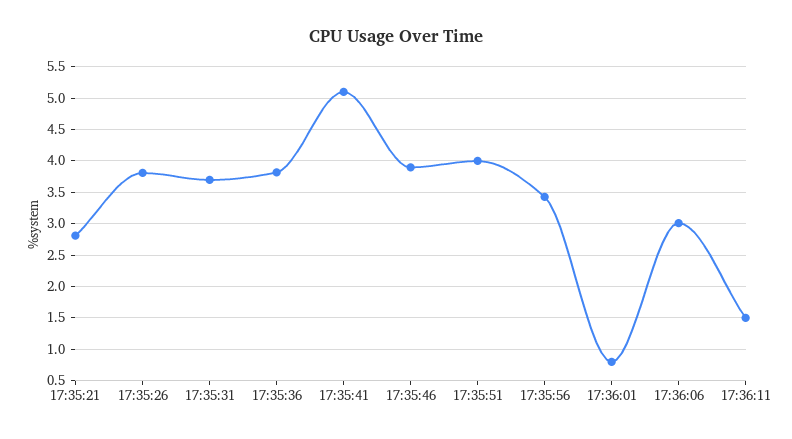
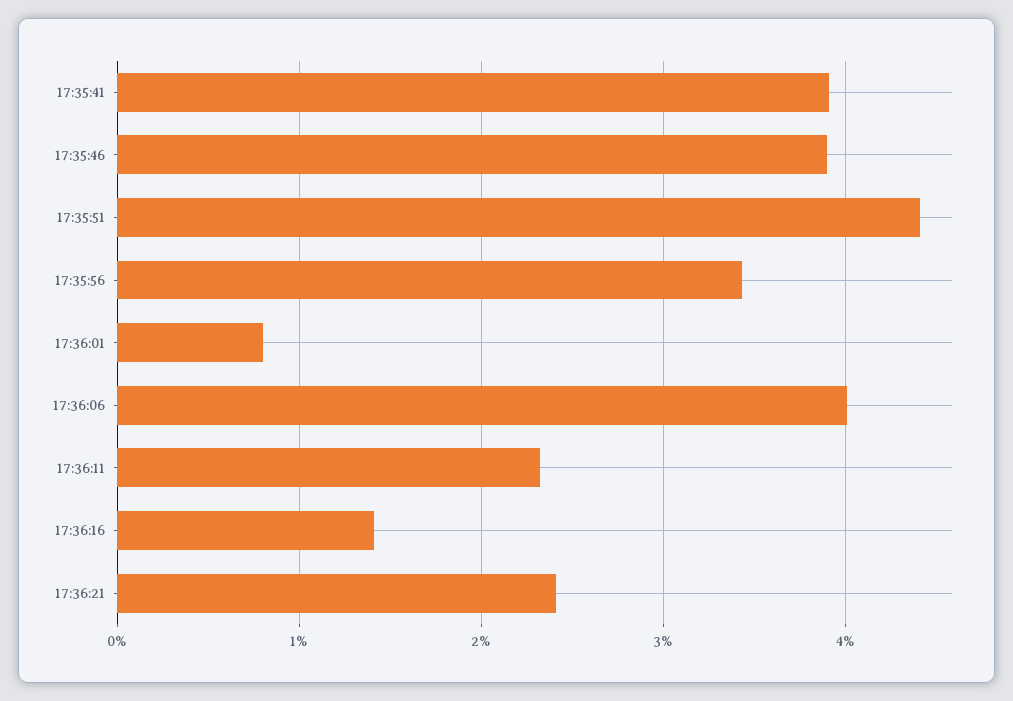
17:35:21: 2.8 -> none
17:35:26: 3.8 -> none
17:35:31: 3.7 -> none
17:35:36: 3.8 -> none
17:35:41: 5.1 -> 3.9
17:35:51: 4 -> 4.4
17:36:06: 3 -> 4
17:36:11: 1.5 -> 2.3
17:36:16: none -> 1.4
17:36:21: none -> 2.4

